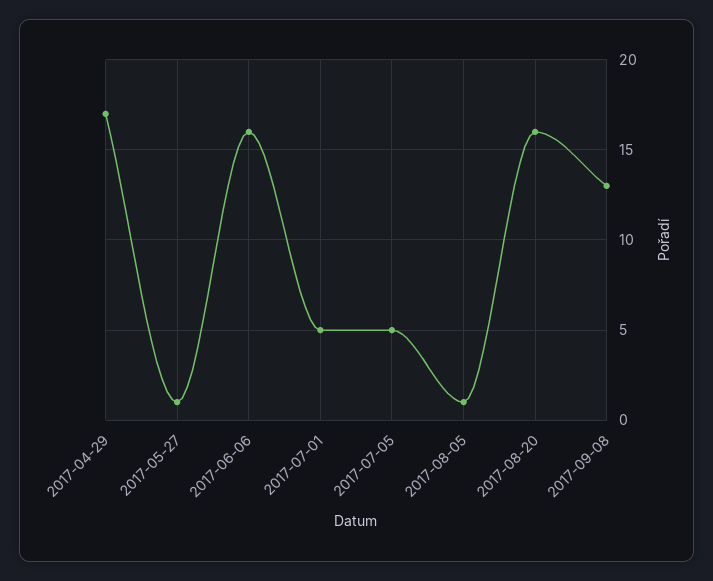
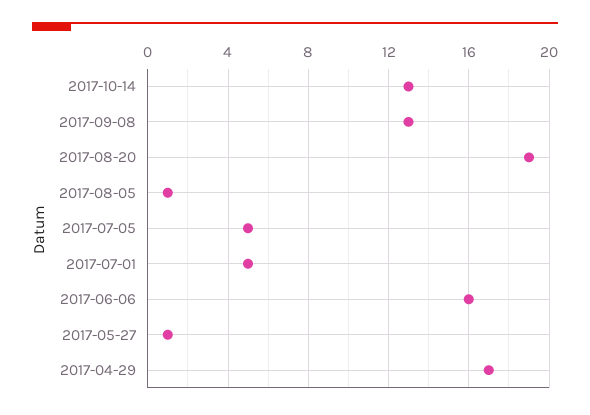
2017-08-20: 16 -> 19
2017-10-14: none -> 13

